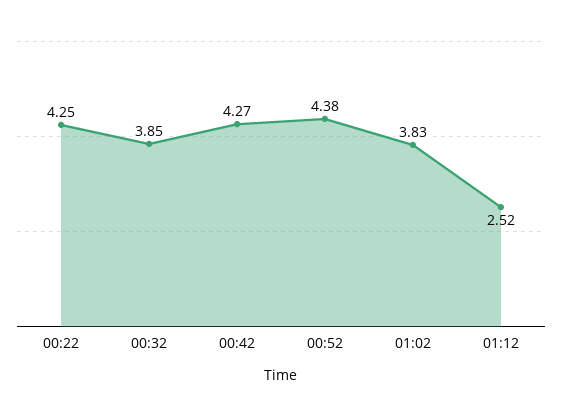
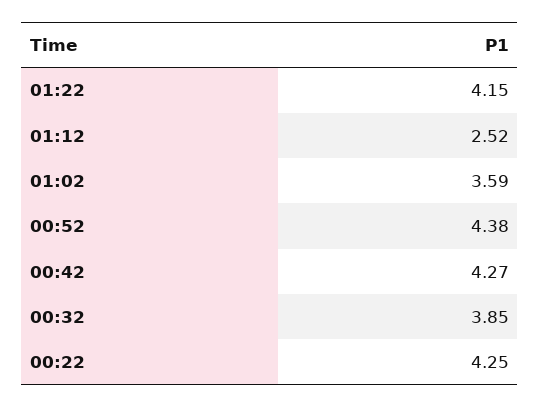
01:02: 3.83 -> 3.59
01:22: none -> 4.15

